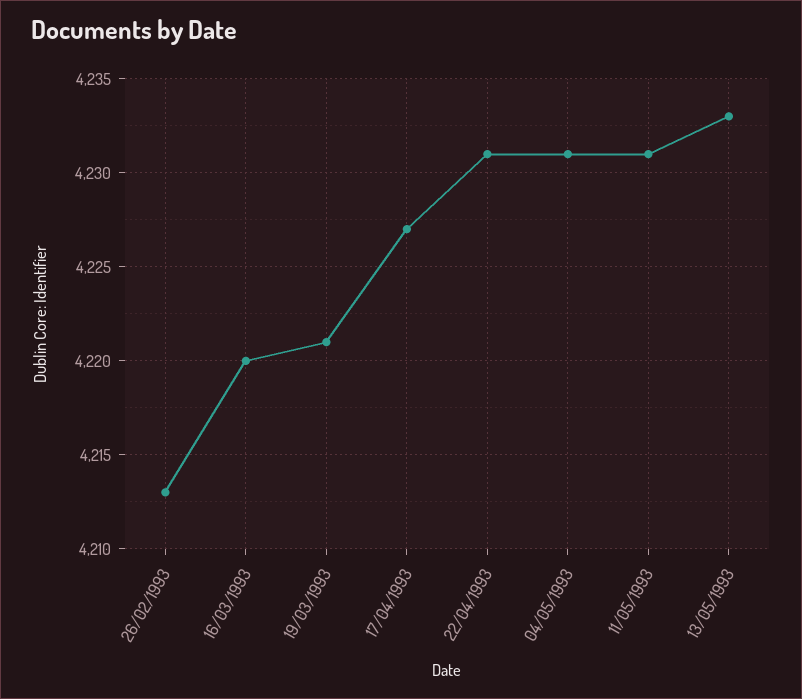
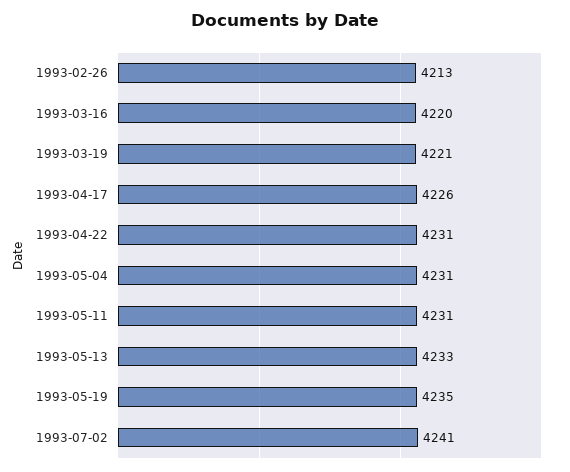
17/04/1993: 4227 -> 4226
1993-05-19: none -> 4235
1993-07-02: none -> 4241

